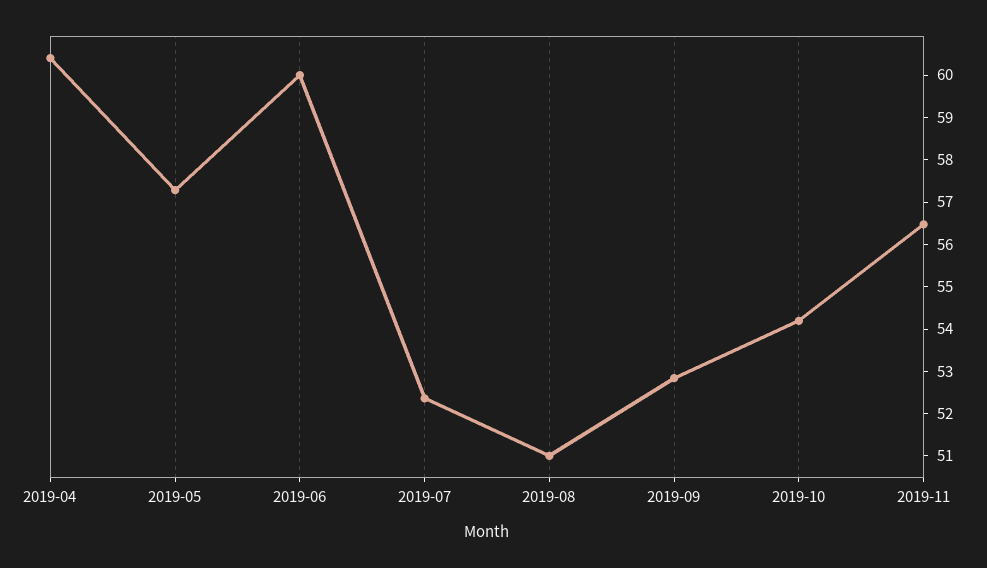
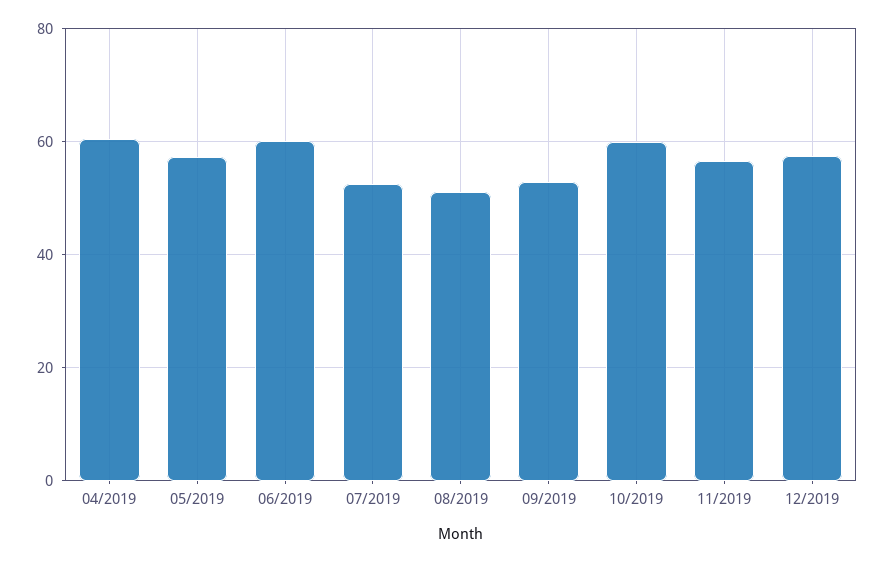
2019-10: 54.2 -> 60
12/2019: none -> 58

